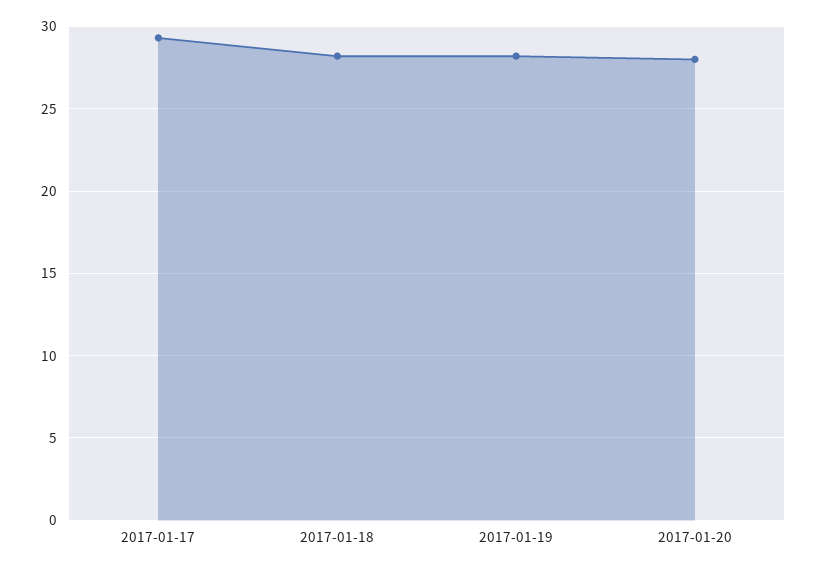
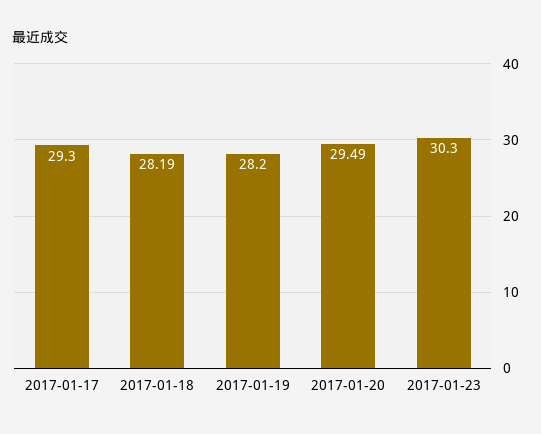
2017-01-20: 28 -> 29.49
2017-01-23: none -> 30.3

